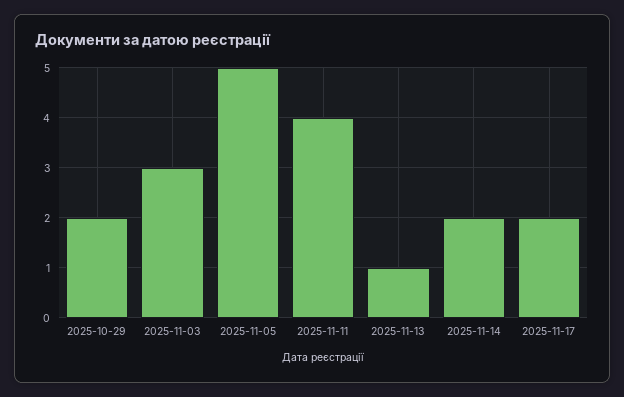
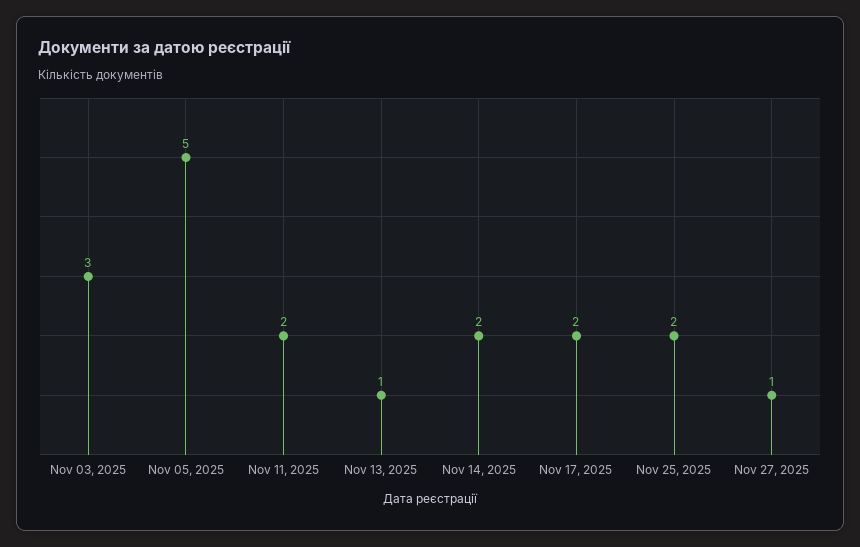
2025-10-29: 2 -> none
2025-11-11: 4 -> 2
Nov 25, 2025: none -> 2
Nov 27, 2025: none -> 1

